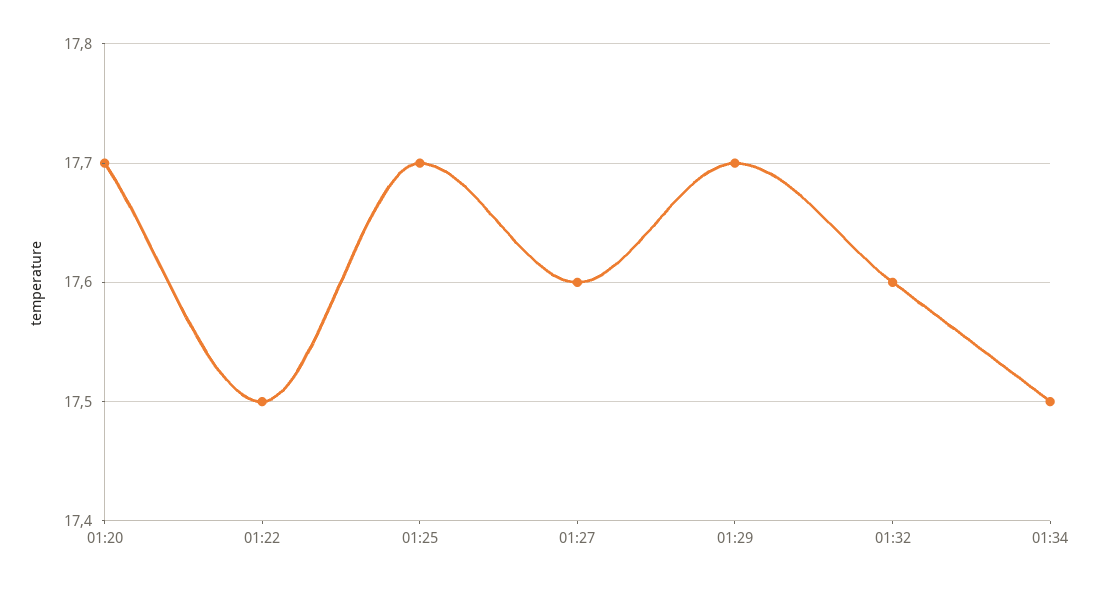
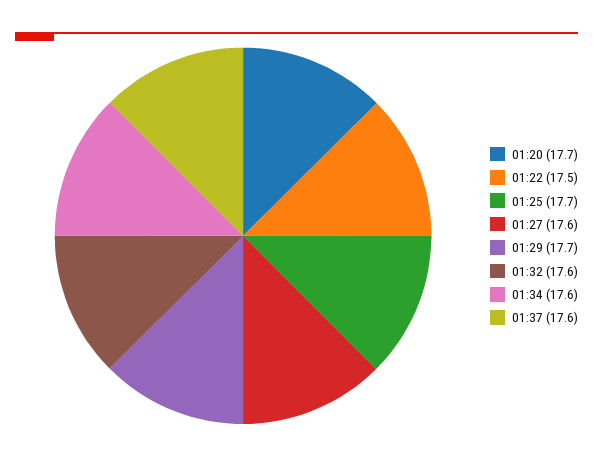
01:34: 17.5 -> 17.6
01:37: none -> 17.6

